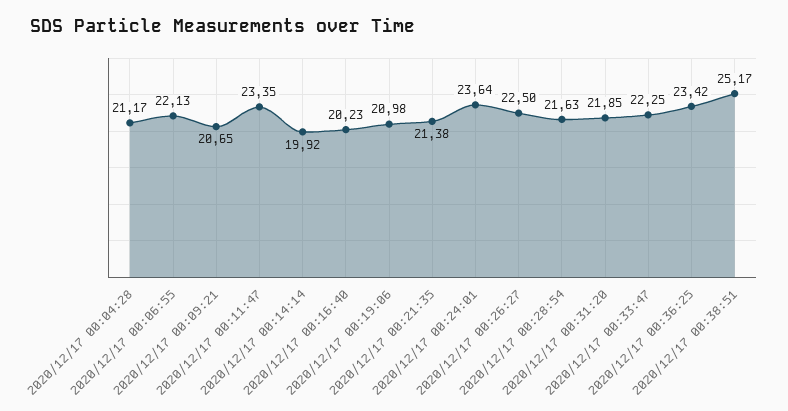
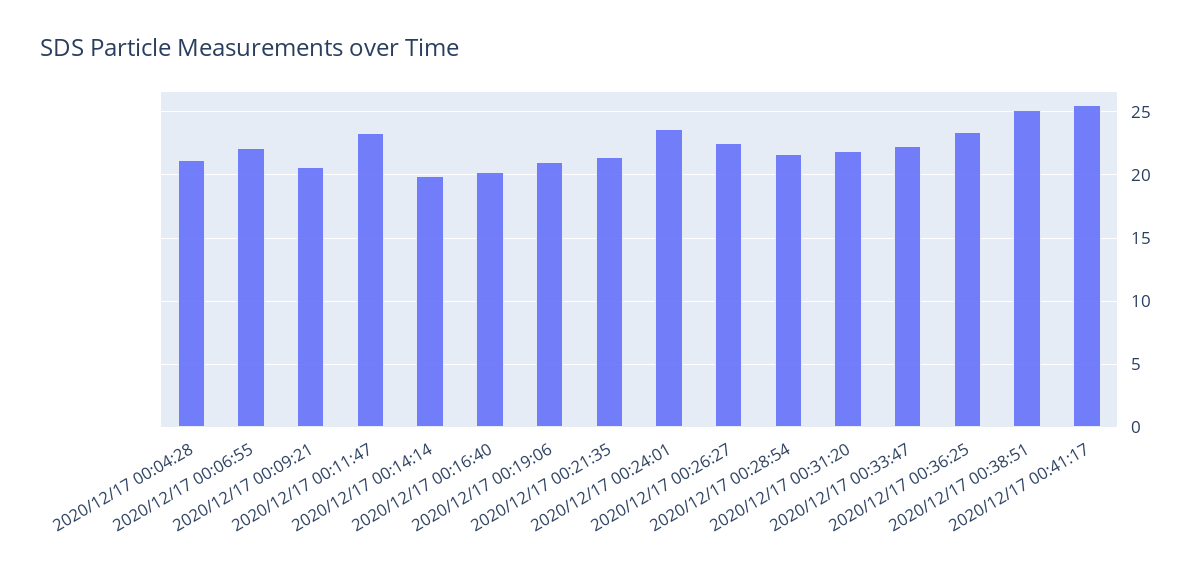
2020/12/17 00:41:17: none -> 25.5

